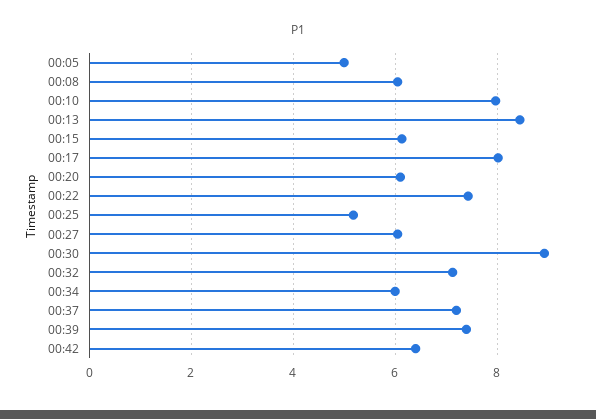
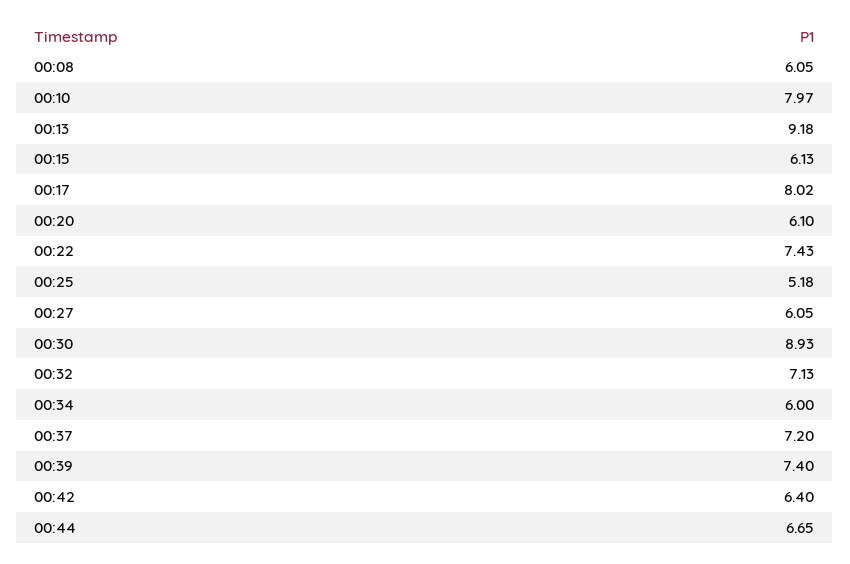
00:05: 5 -> none
00:13: 8.4 -> 9.18
00:44: none -> 6.65

